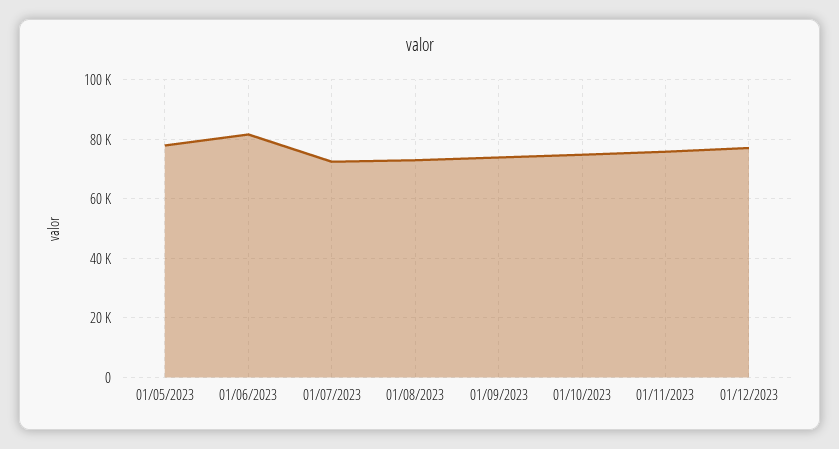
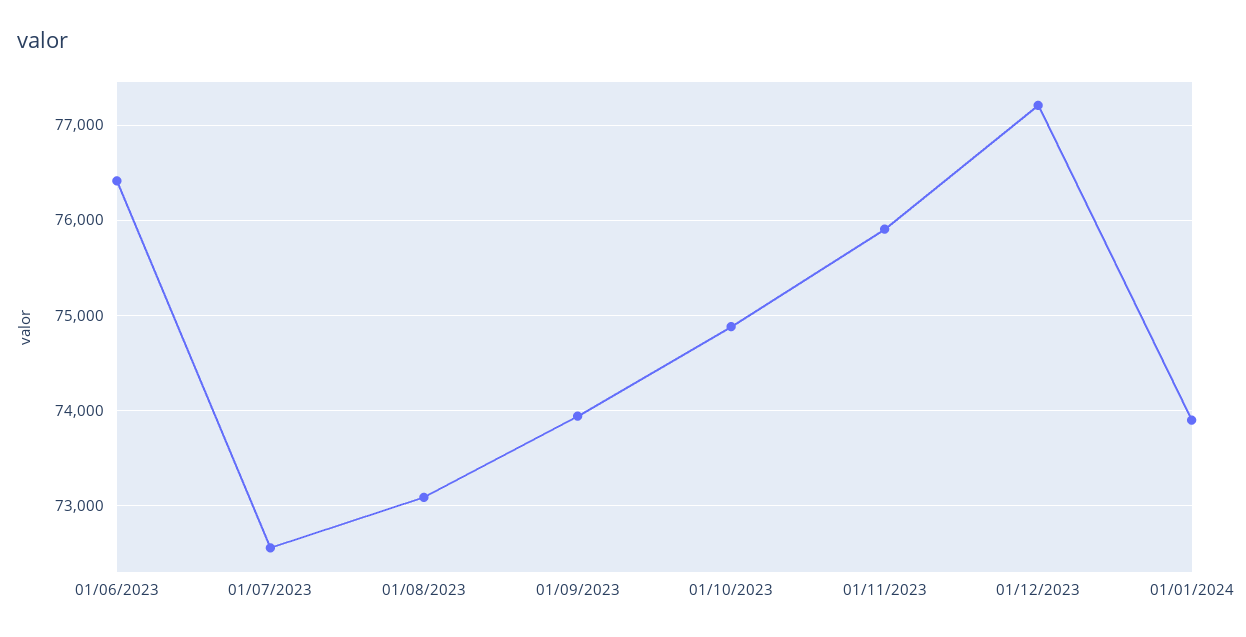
01/05/2023: 77500 -> none
01/06/2023: 82500 -> 76400
01/01/2024: none -> 73900

